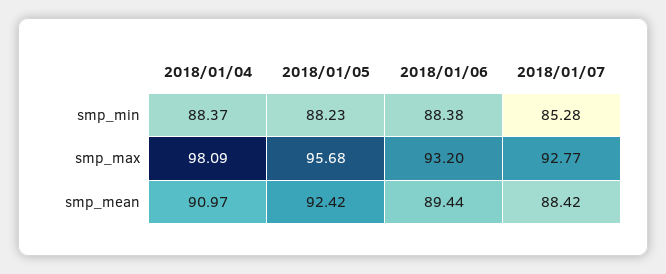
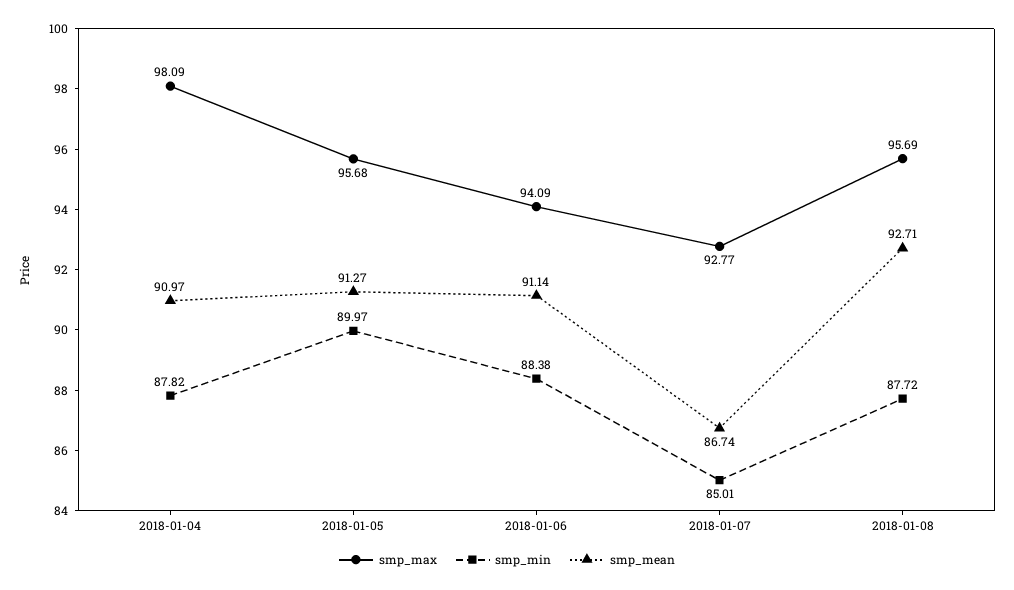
smp_min, 2018/01/04: 88.37 -> 87.82
smp_min, 2018/01/05: 88.23 -> 89.97
smp_min, 2018/01/07: 85.28 -> 85.01
smp_max, 2018/01/06: 93.2 -> 94.09
smp_mean, 2018/01/05: 92.42 -> 91.27
smp_mean, 2018/01/06: 89.44 -> 91.14
smp_mean, 2018/01/07: 88.42 -> 86.74
smp_max, 2018-01-08: none -> 95.69
smp_min, 2018-01-08: none -> 87.72
smp_mean, 2018-01-08: none -> 92.71

